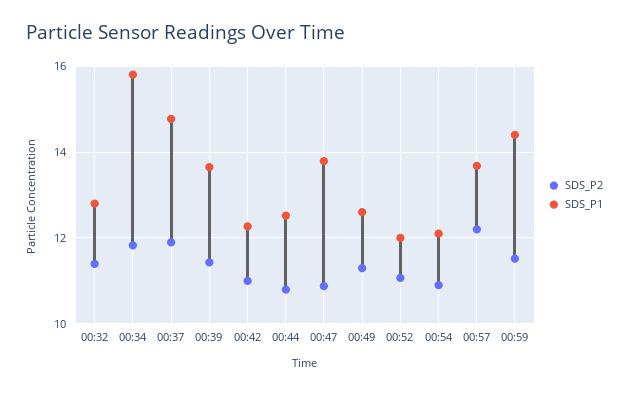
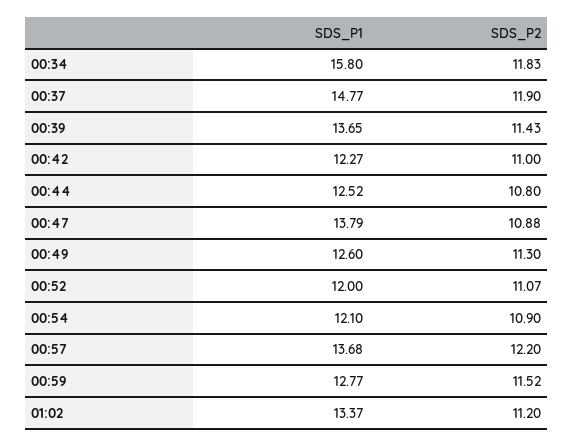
SDS_P2, 00:32: 11.4 -> none
SDS_P1, 00:32: 12.8 -> none
SDS_P1, 00:59: 14.4 -> 12.77
SDS_P1, 01:02: none -> 13.37
SDS_P2, 01:02: none -> 11.2

